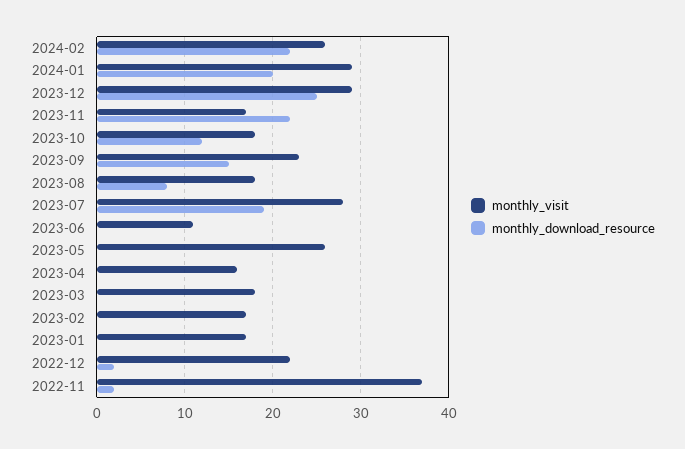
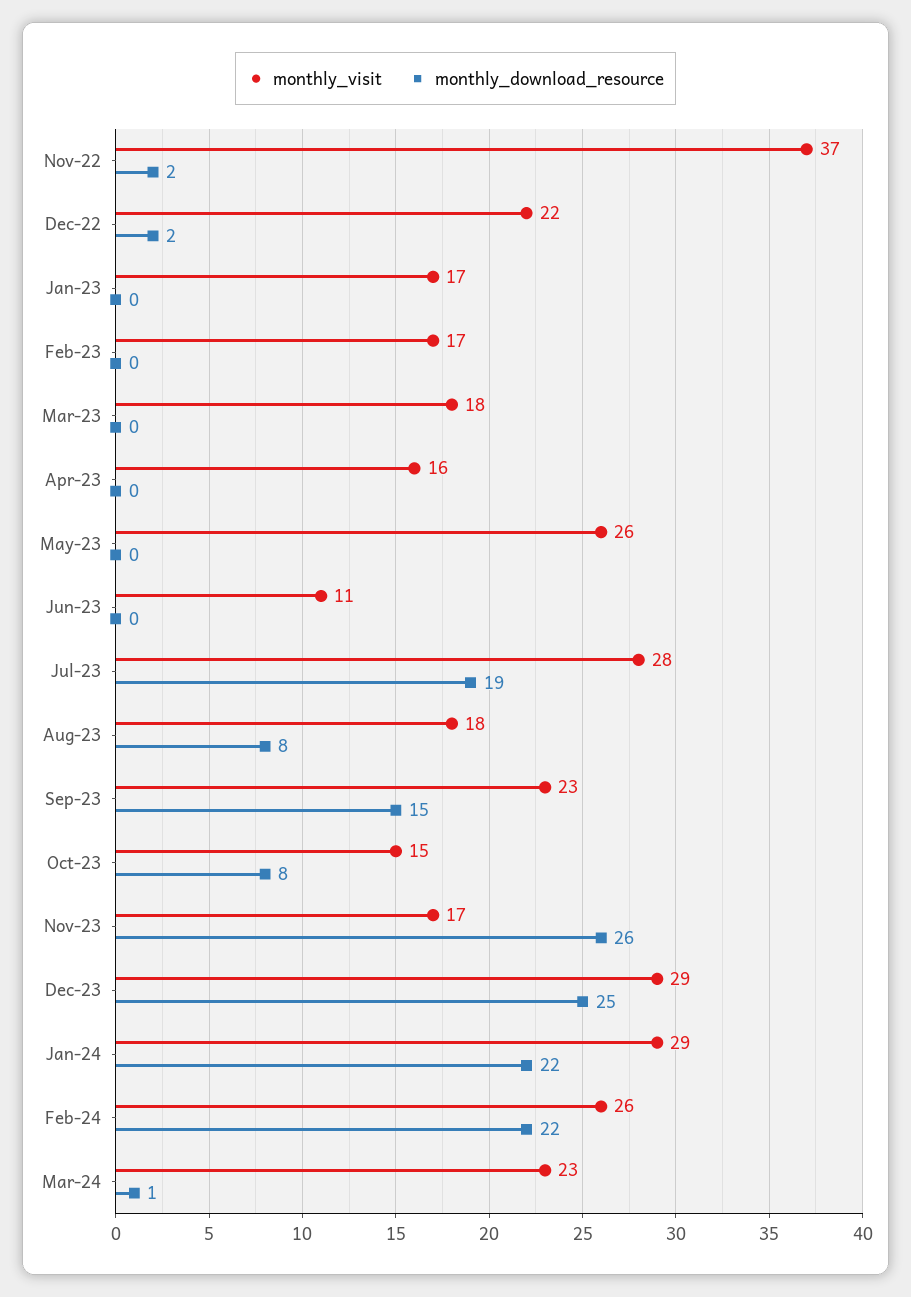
monthly_download_resource, 2024-01: 20 -> 22
monthly_download_resource, 2023-11: 22 -> 26
monthly_visit, 2023-10: 18 -> 15
monthly_download_resource, 2023-10: 12 -> 8
monthly_visit, Mar-24: none -> 23
monthly_download_resource, Mar-24: none -> 1

